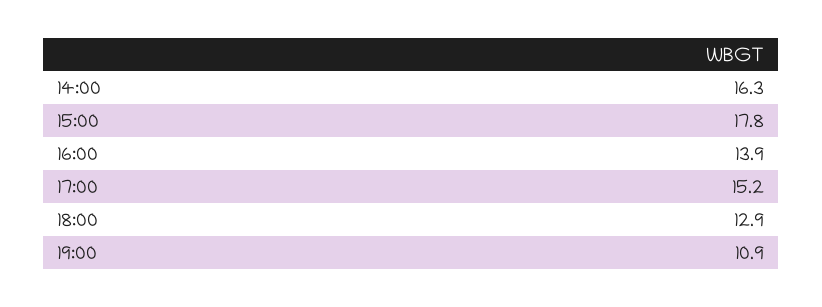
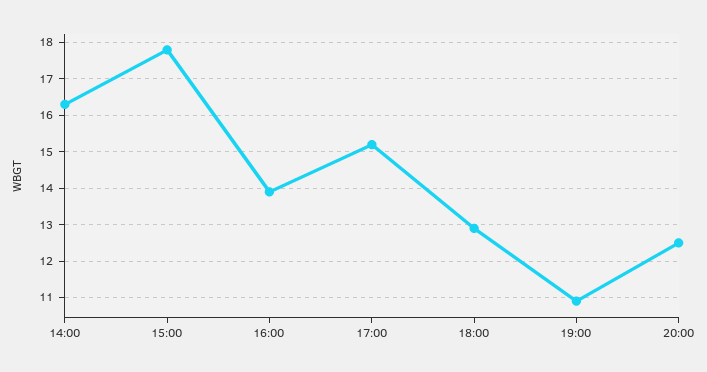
20:00: none -> 12.5

